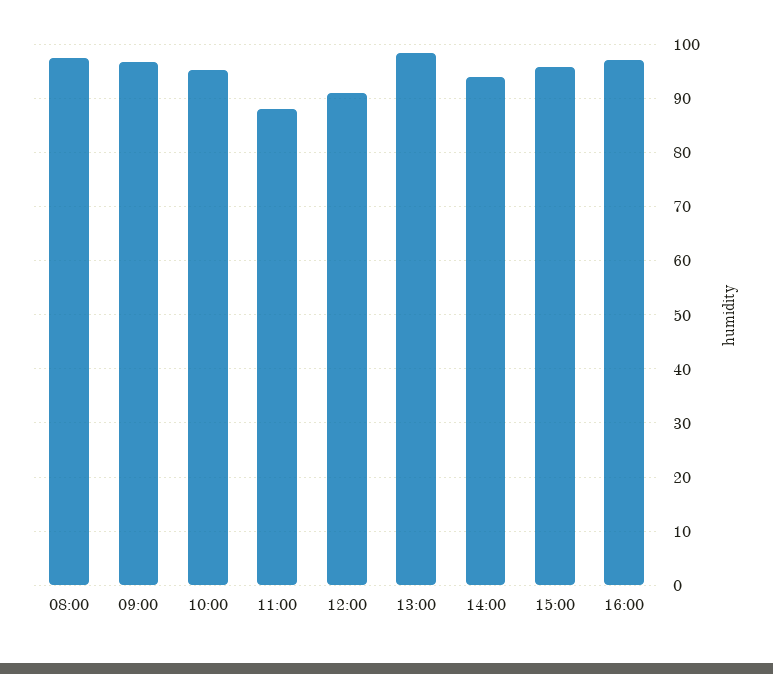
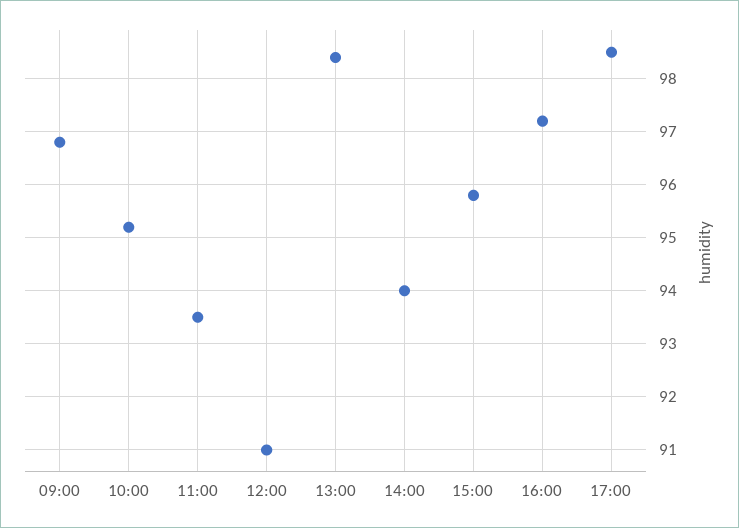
08:00: 98 -> none
11:00: 88 -> 93.5
17:00: none -> 98.5

